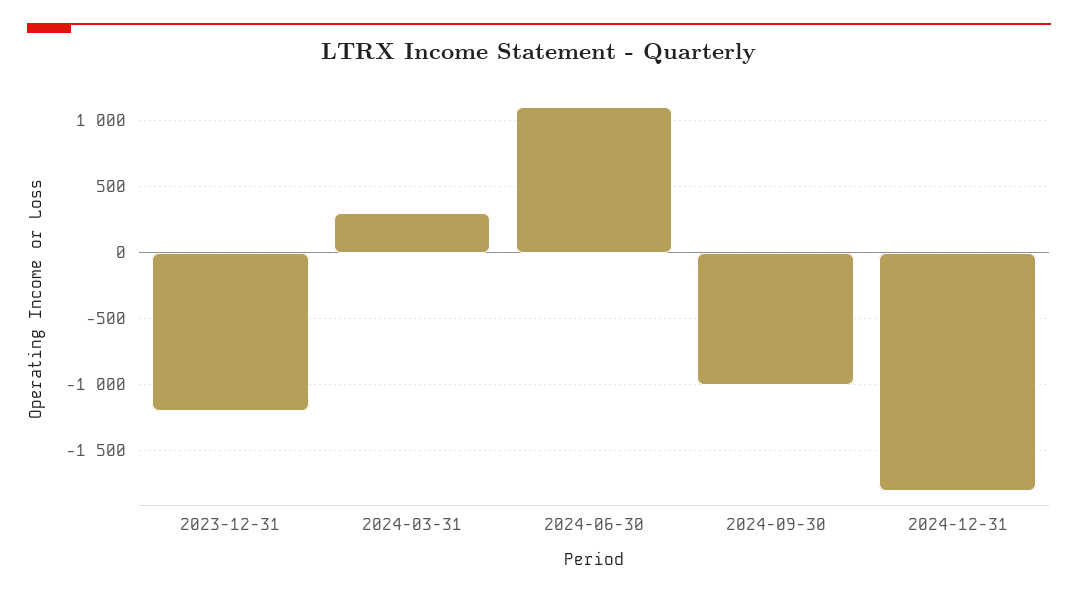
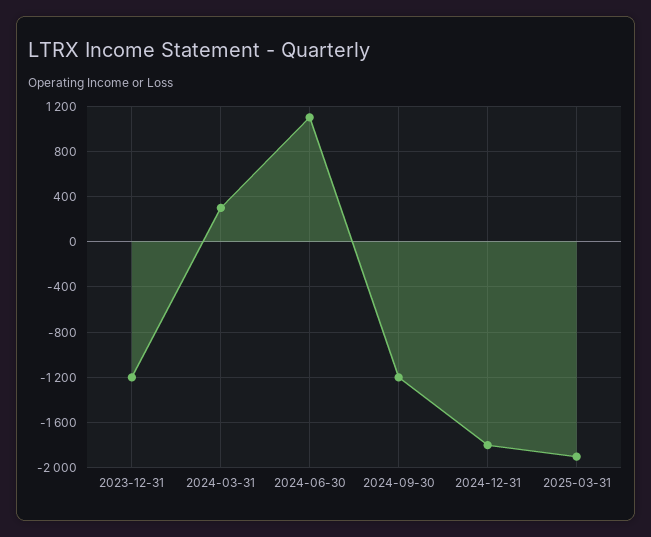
2024-09-30: -1000 -> -1200
2025-03-31: none -> -1900

